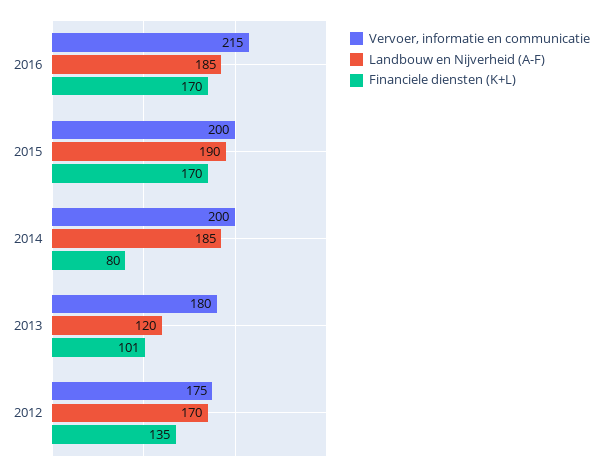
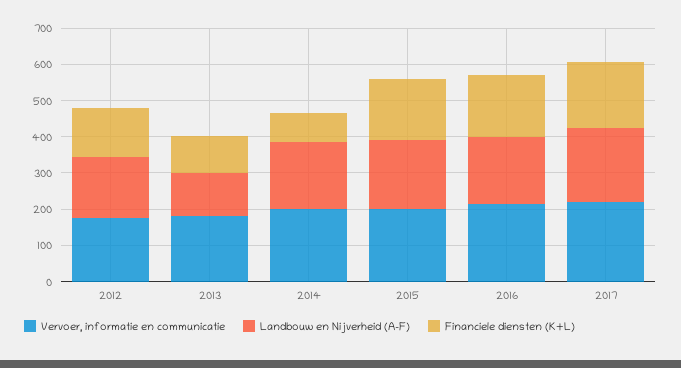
Vervoer, informatie en communicatie, 2017: none -> 225
Landbouw en Nijverheid (A-F), 2017: none -> 200
Financiele diensten (K+L), 2017: none -> 175

